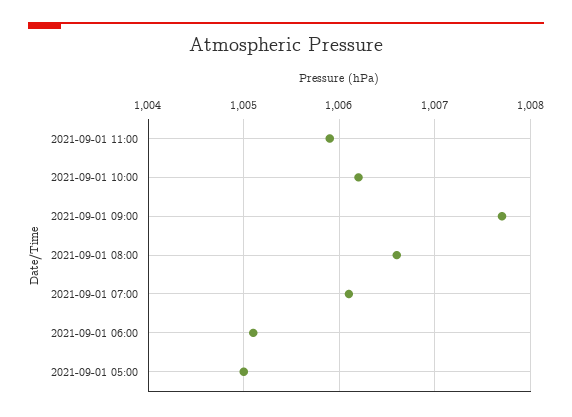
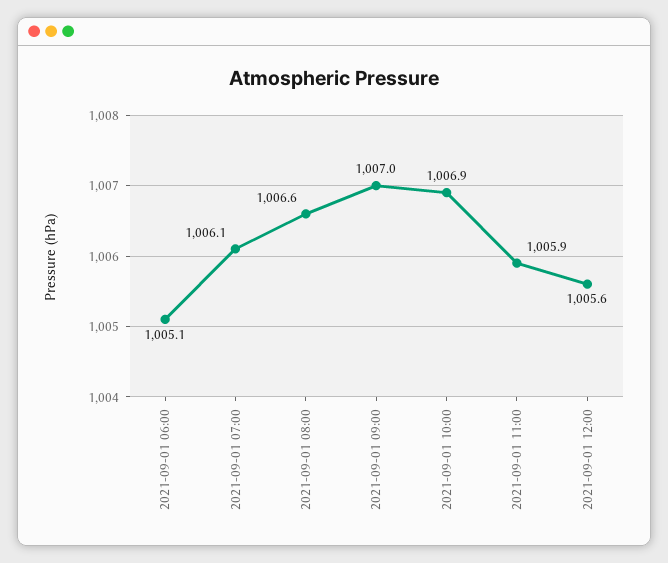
2021-09-01 10:00: 1006.2 -> 1006.9
2021-09-01 09:00: 1007.7 -> 1007
2021-09-01 05:00: 1005 -> none
2021-09-01 12:00: none -> 1005.6

